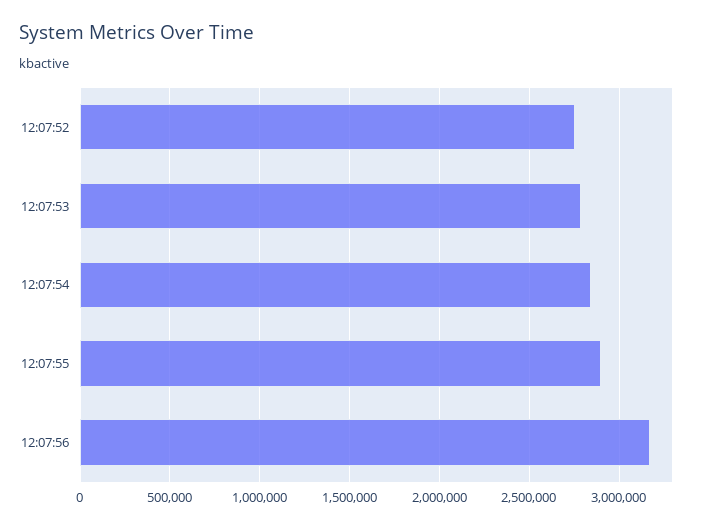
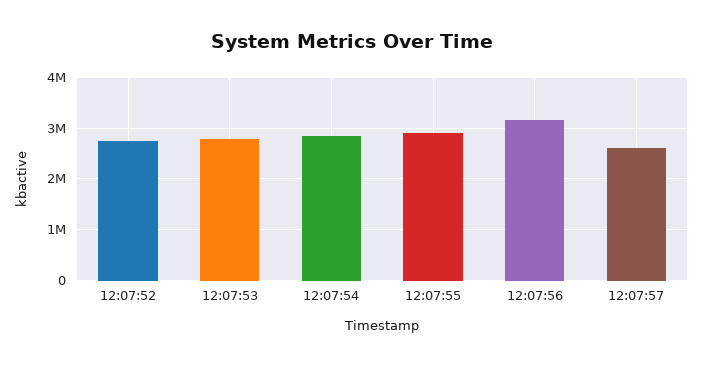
12:07:57: none -> 2600000

